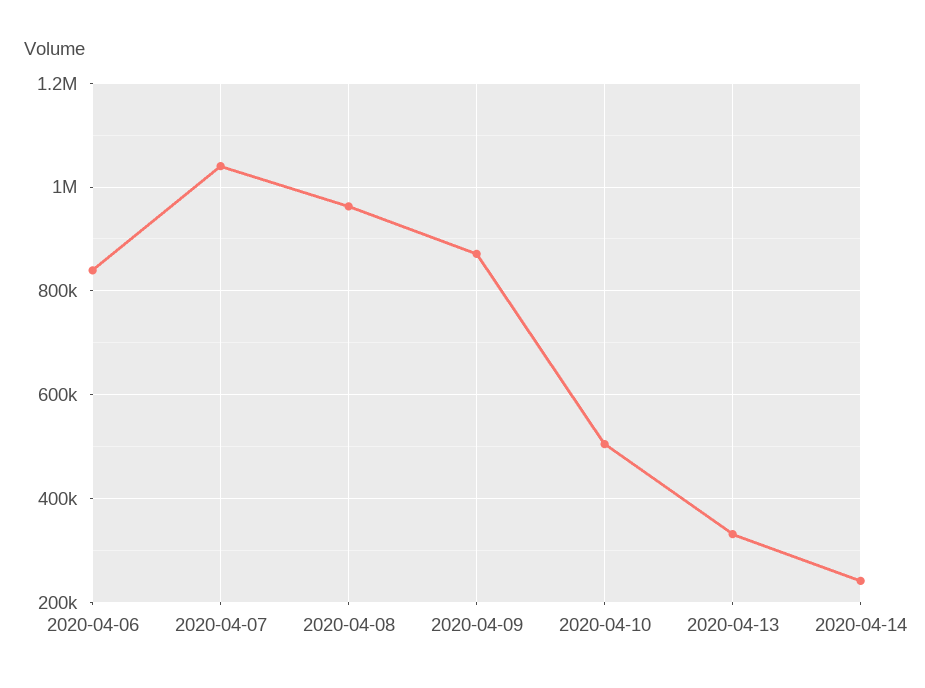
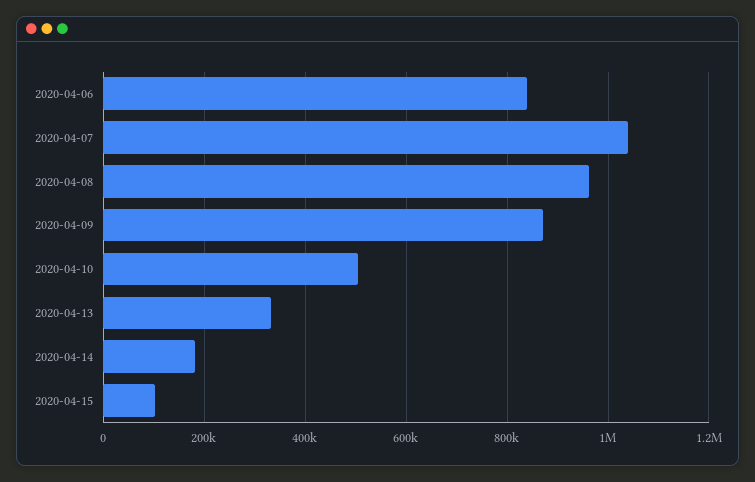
2020-04-14: 240000 -> 180000
2020-04-15: none -> 100000

